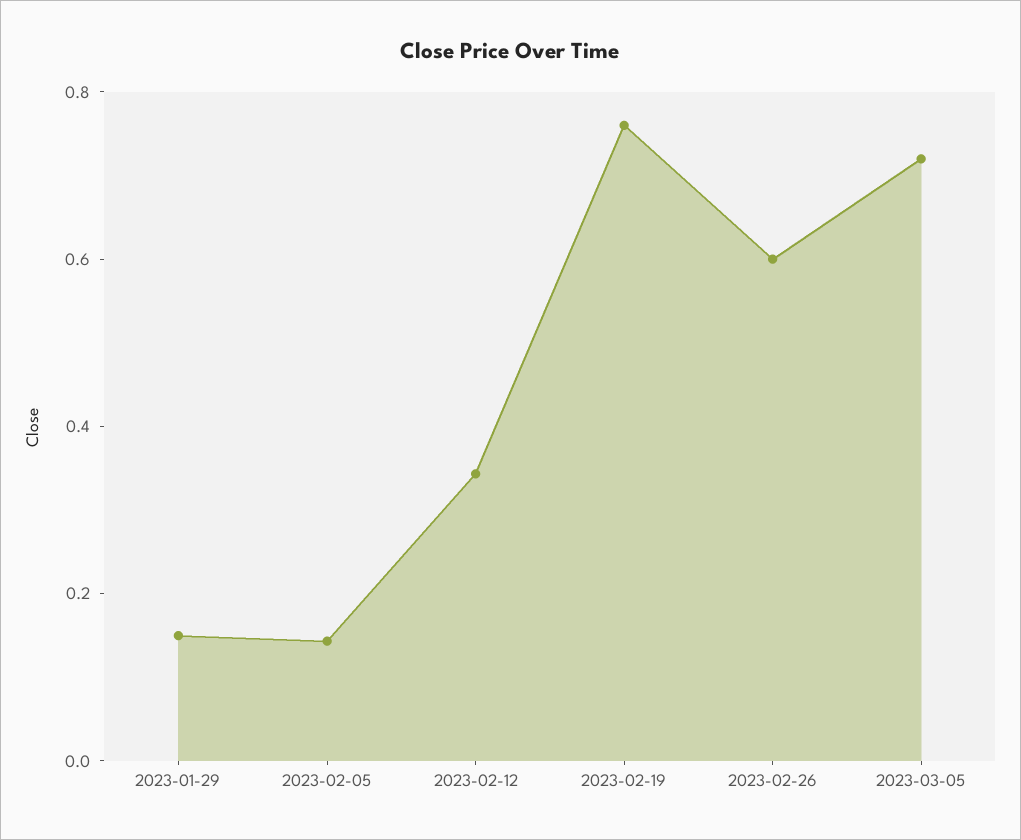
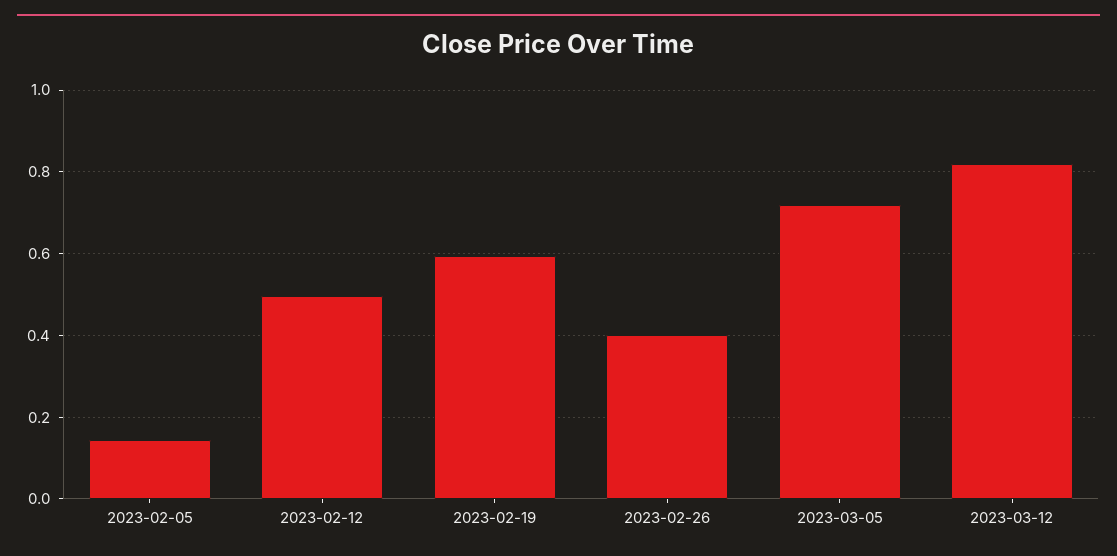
2023-01-29: 0.15 -> none
2023-02-12: 0.35 -> 0.5
2023-02-19: 0.75 -> 0.6
2023-02-26: 0.6 -> 0.4
2023-03-12: none -> 0.82

